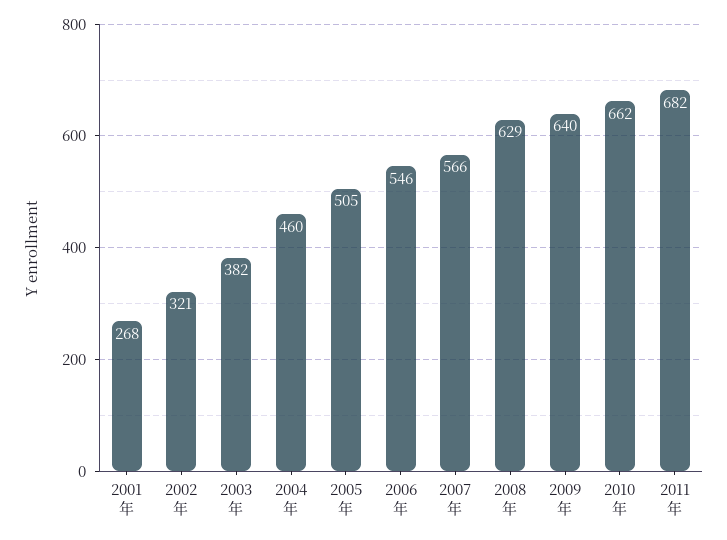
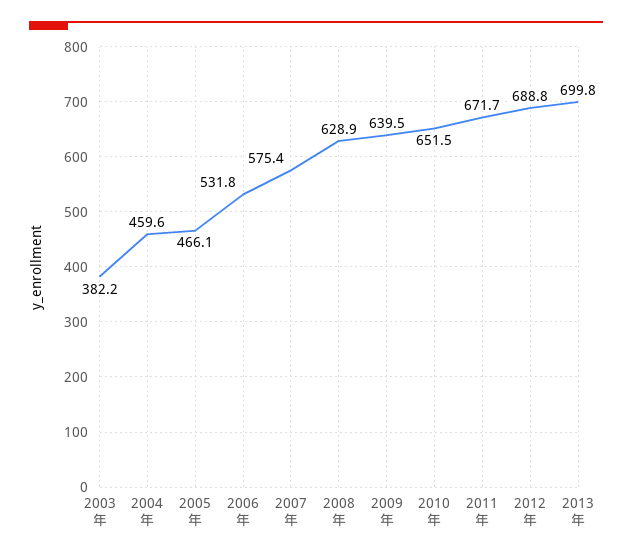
2001年: 268 -> none
2002年: 321 -> none
2005年: 505 -> 466.1
2006年: 546 -> 531.8
2007年: 566 -> 575.4
2010年: 662 -> 651.5
2011年: 682 -> 671.7
2012年: none -> 688.8
2013年: none -> 699.8

